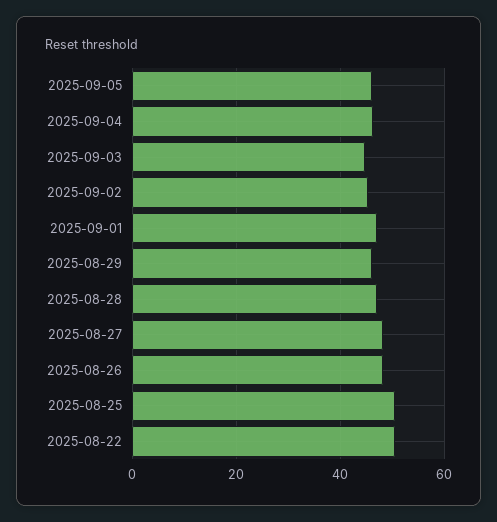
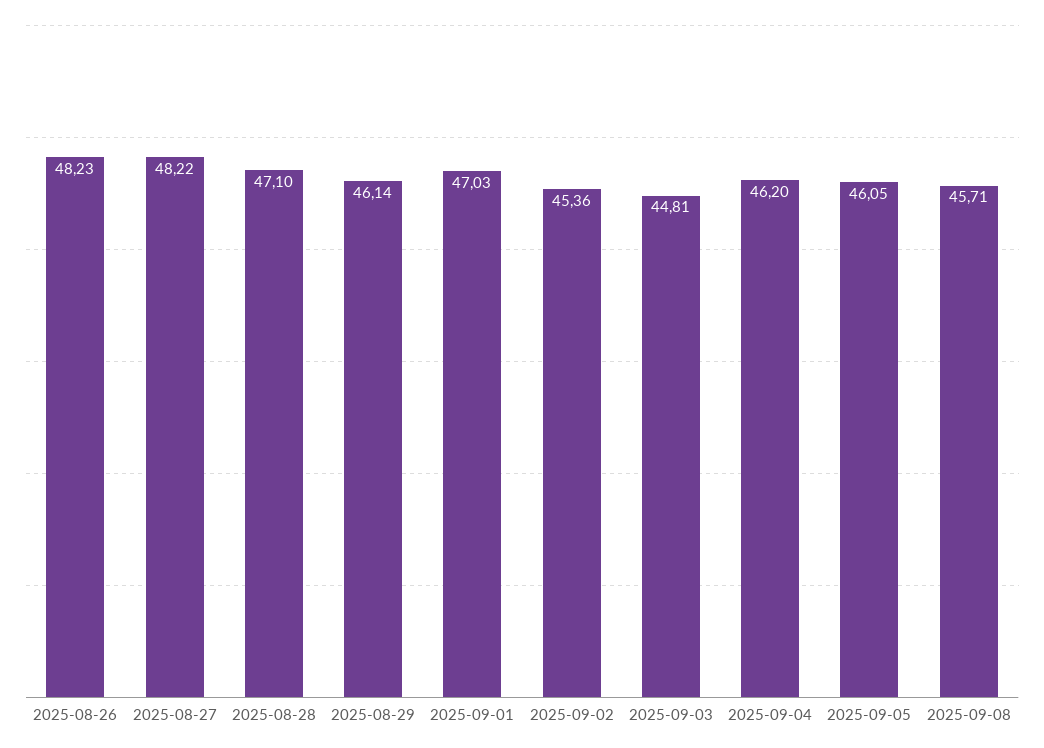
2025-08-25: 50 -> none
2025-08-22: 50 -> none
2025-09-08: none -> 45.71

